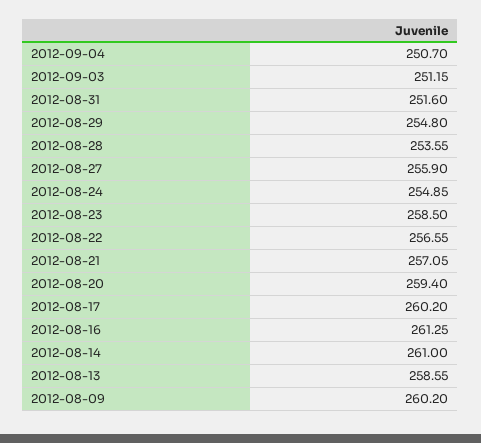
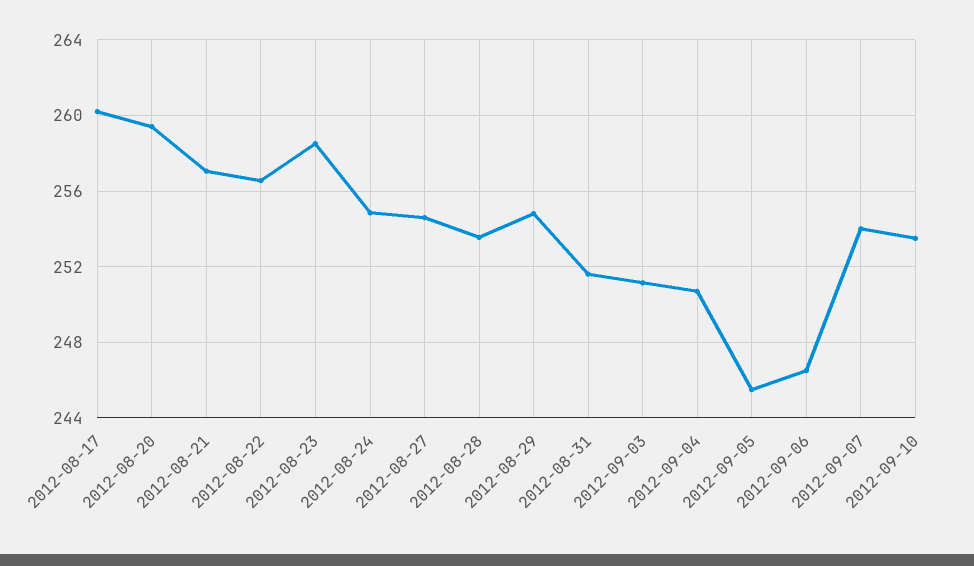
2012-08-27: 255.9 -> 254.5
2012-08-16: 261.25 -> none
2012-08-14: 261 -> none
2012-08-13: 258.55 -> none
2012-08-09: 260.2 -> none
2012-09-05: none -> 245.5
2012-09-06: none -> 246.5
2012-09-07: none -> 254
2012-09-10: none -> 253.5

